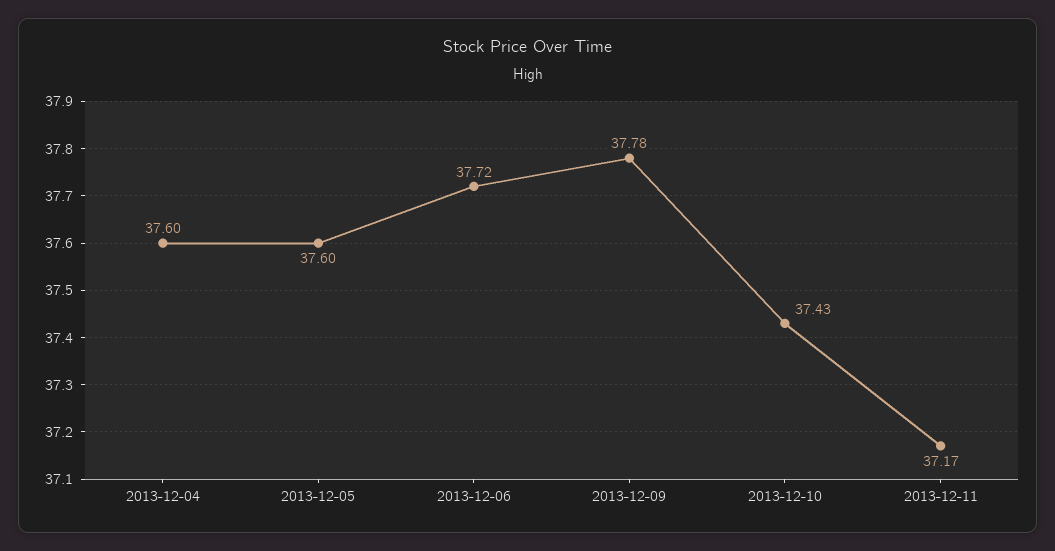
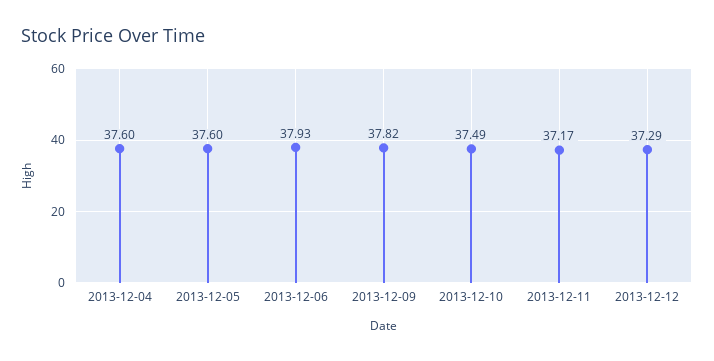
2013-12-06: 37.72 -> 37.93
2013-12-09: 37.78 -> 37.82
2013-12-10: 37.43 -> 37.49
2013-12-12: none -> 37.29

